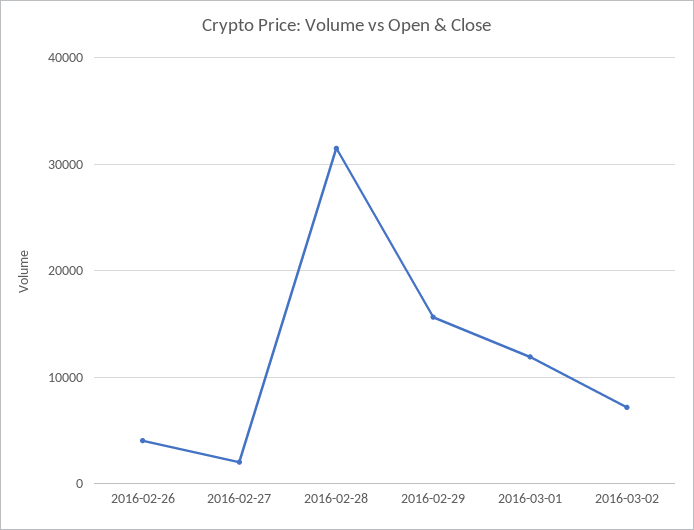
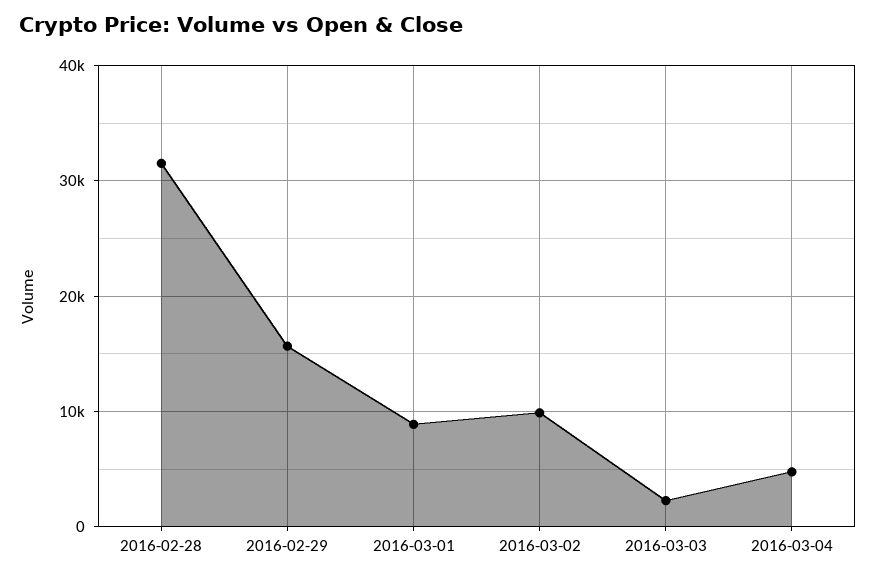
2016-02-26: 4000 -> none
2016-02-27: 2000 -> none
2016-03-01: 12000 -> 9000
2016-03-02: 7000 -> 10000
2016-03-03: none -> 2000
2016-03-04: none -> 5000

